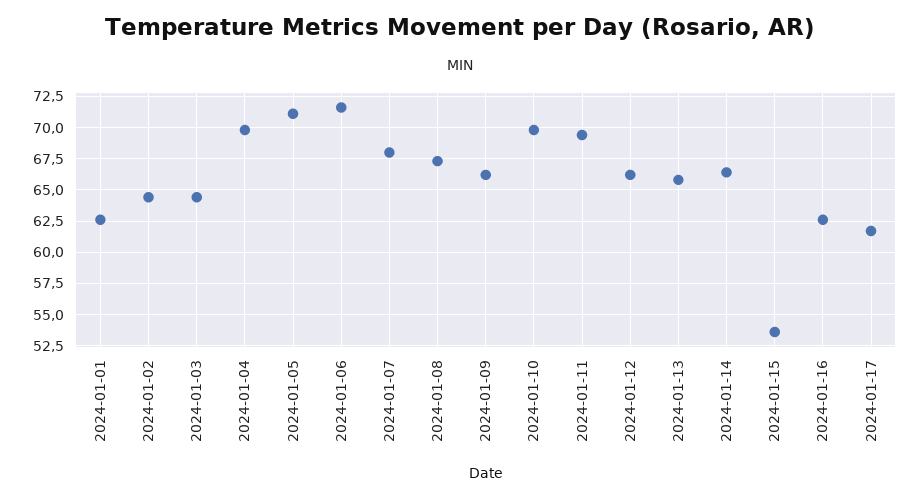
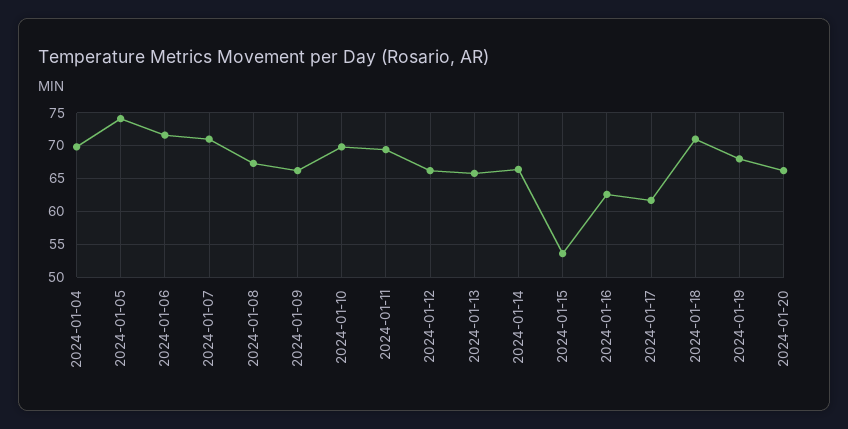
2024-01-01: 62.5 -> none
2024-01-02: 64.5 -> none
2024-01-03: 64.5 -> none
2024-01-05: 71 -> 74
2024-01-07: 68 -> 71
2024-01-18: none -> 71
2024-01-19: none -> 68
2024-01-20: none -> 66

